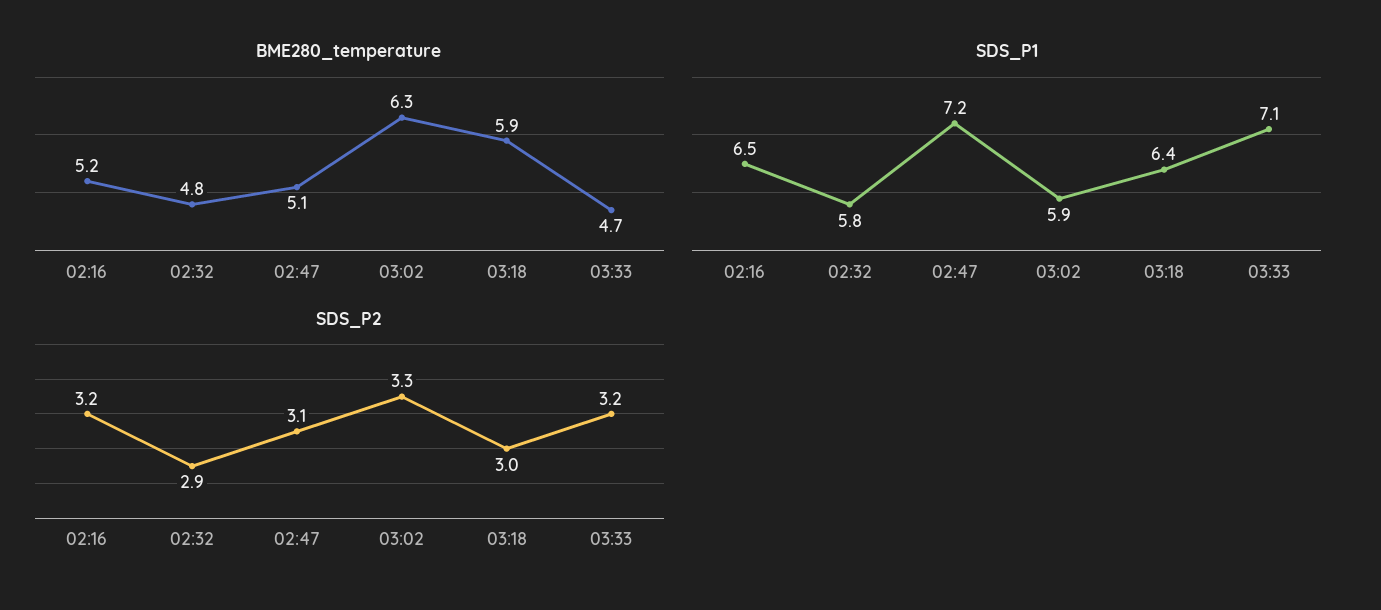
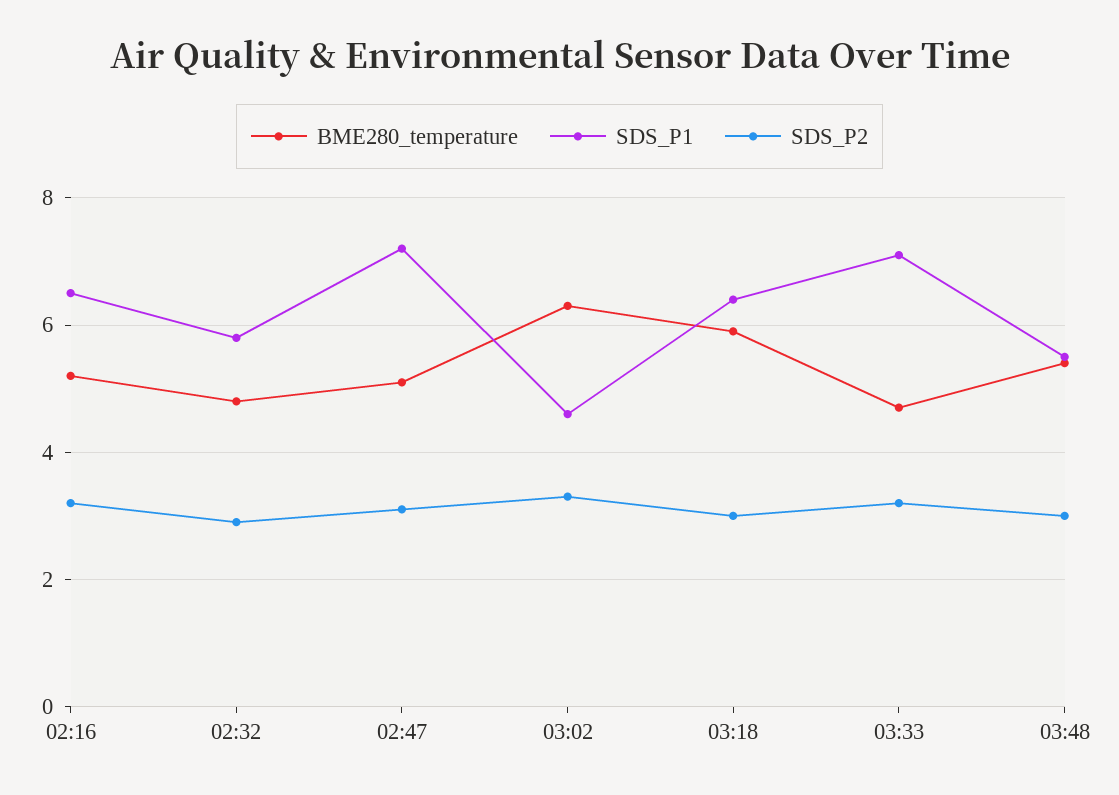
SDS_P1, 03:02: 5.9 -> 4.5
BME280_temperature, 03:48: none -> 5.5
SDS_P1, 03:48: none -> 5.5
SDS_P2, 03:48: none -> 3

